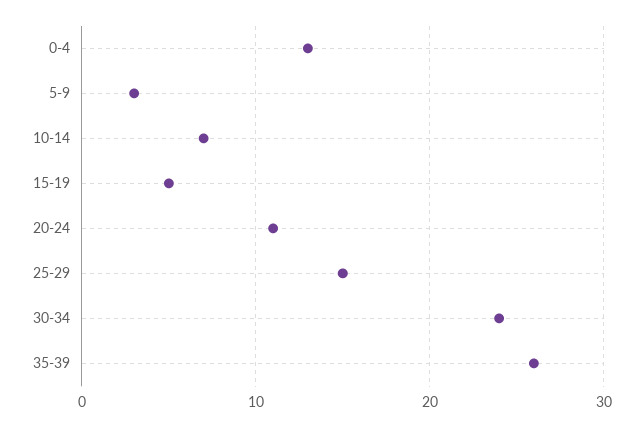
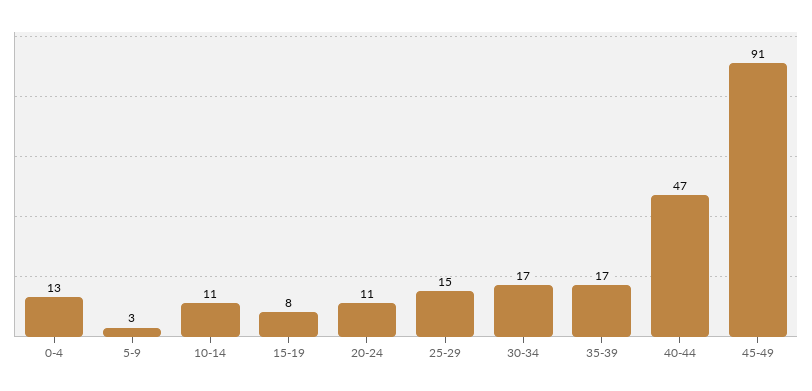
10-14: 7 -> 11
15-19: 5 -> 8
30-34: 24 -> 17
35-39: 26 -> 17
40-44: none -> 47
45-49: none -> 91

